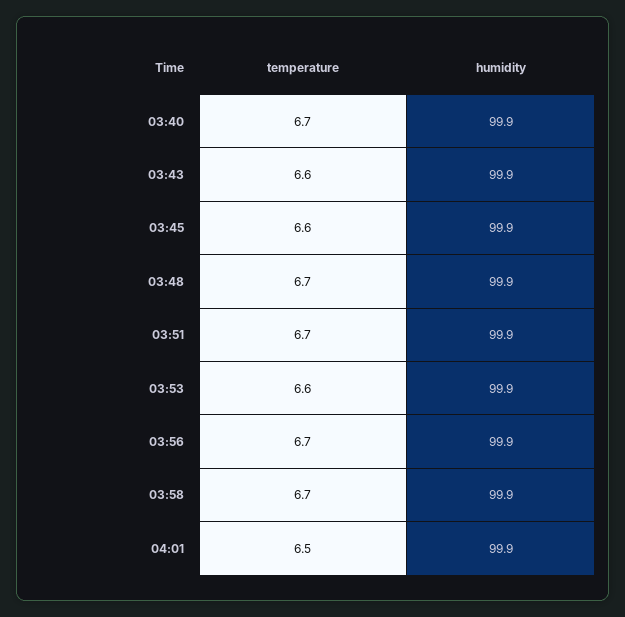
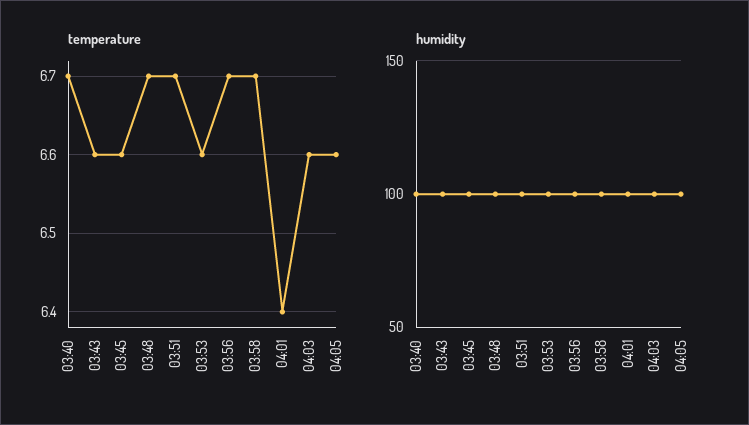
temperature, 04:01: 6.5 -> 6.4
temperature, 04:03: none -> 6.6
temperature, 04:05: none -> 6.6
humidity, 04:03: none -> 100
humidity, 04:05: none -> 100

